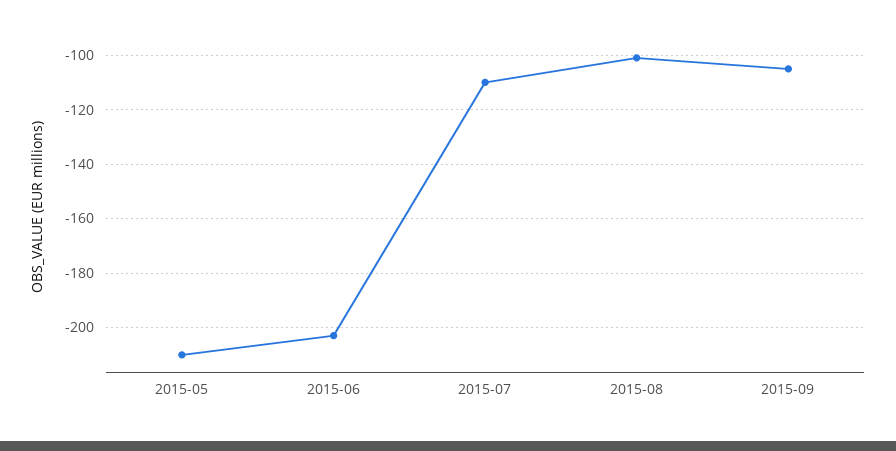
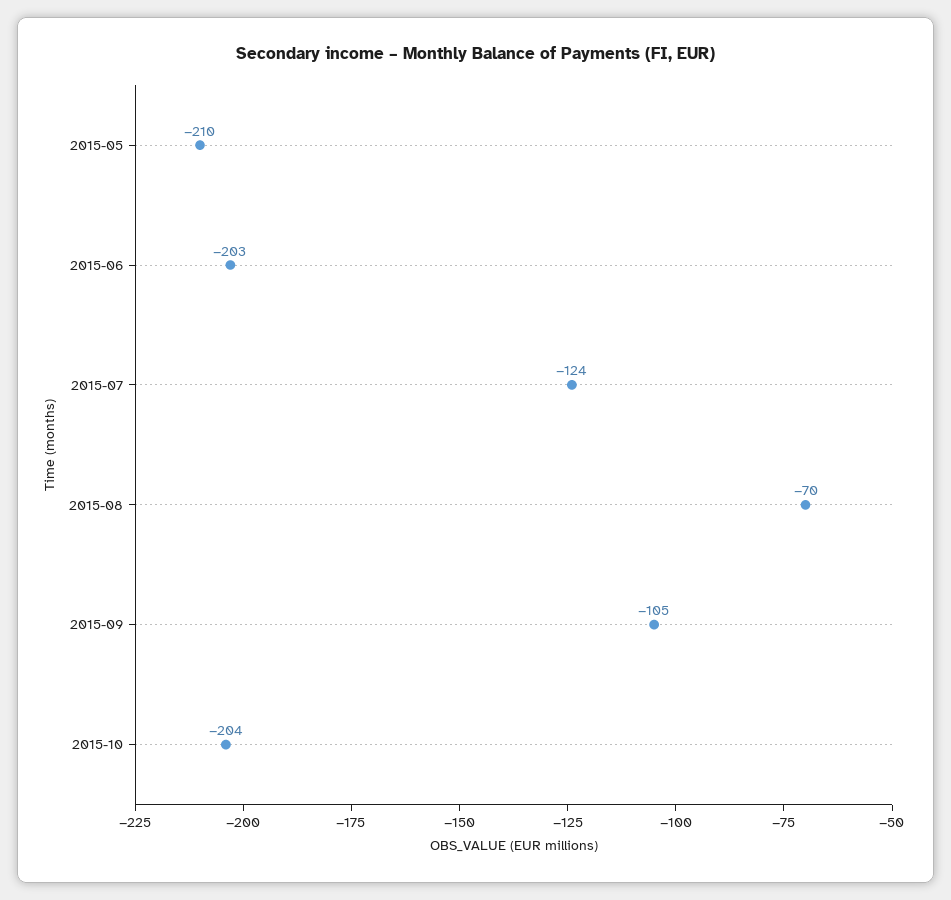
2015-07: -110 -> -124
2015-08: -100 -> -70
2015-10: none -> -204

